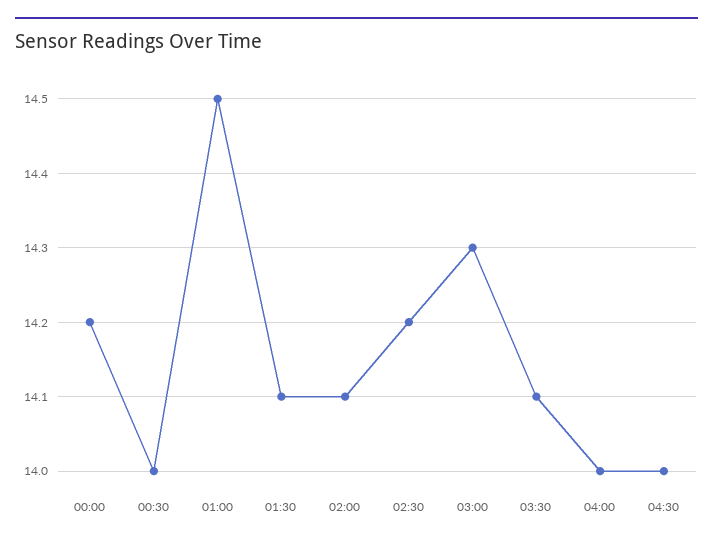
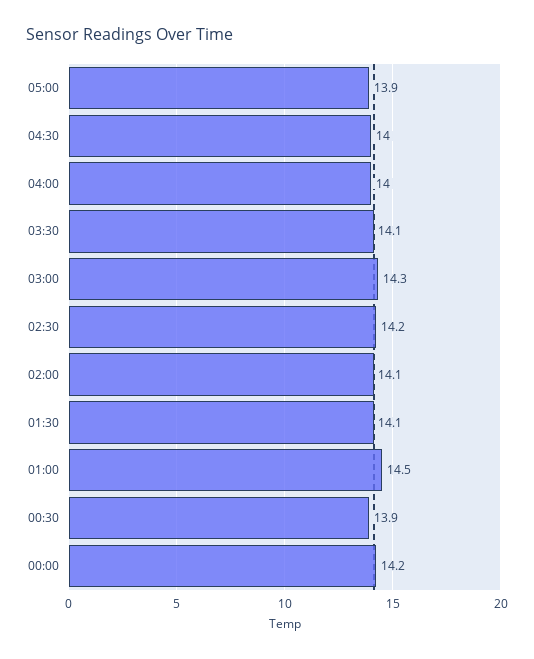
00:30: 14 -> 13.9
05:00: none -> 13.9

